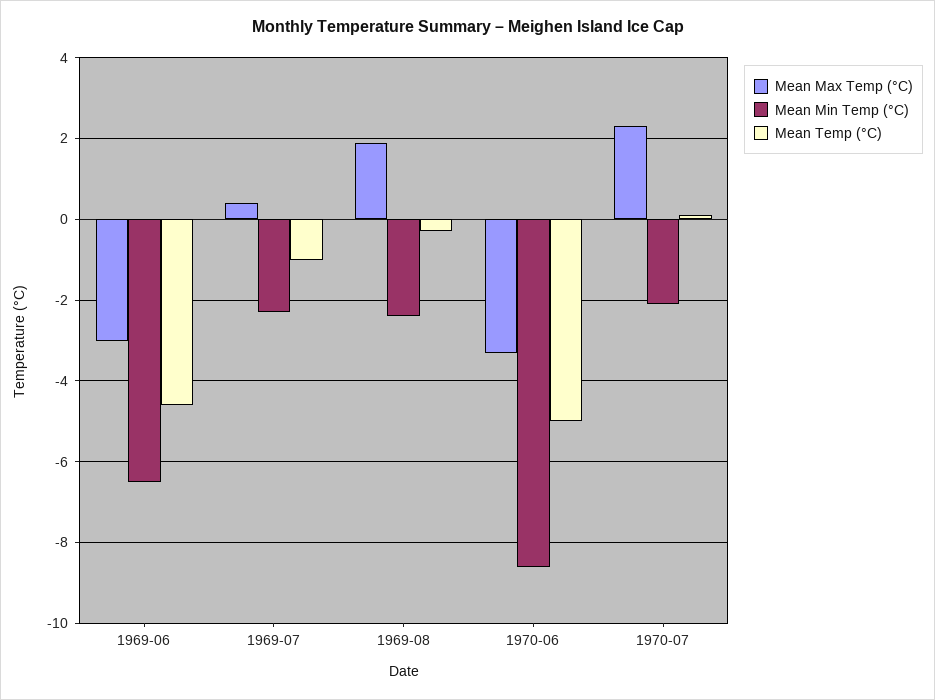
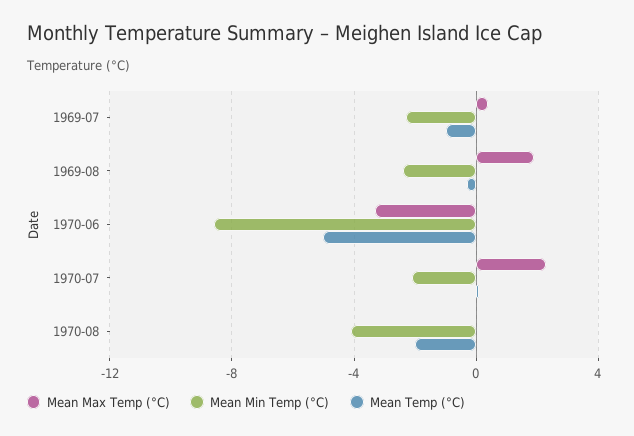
Mean Max Temp (°C), 1969-06: -3 -> none
Mean Min Temp (°C), 1969-06: -6.5 -> none
Mean Temp (°C), 1969-06: -4.5 -> none
Mean Max Temp (°C), 1970-08: none -> 0
Mean Min Temp (°C), 1970-08: none -> -4
Mean Temp (°C), 1970-08: none -> -2

